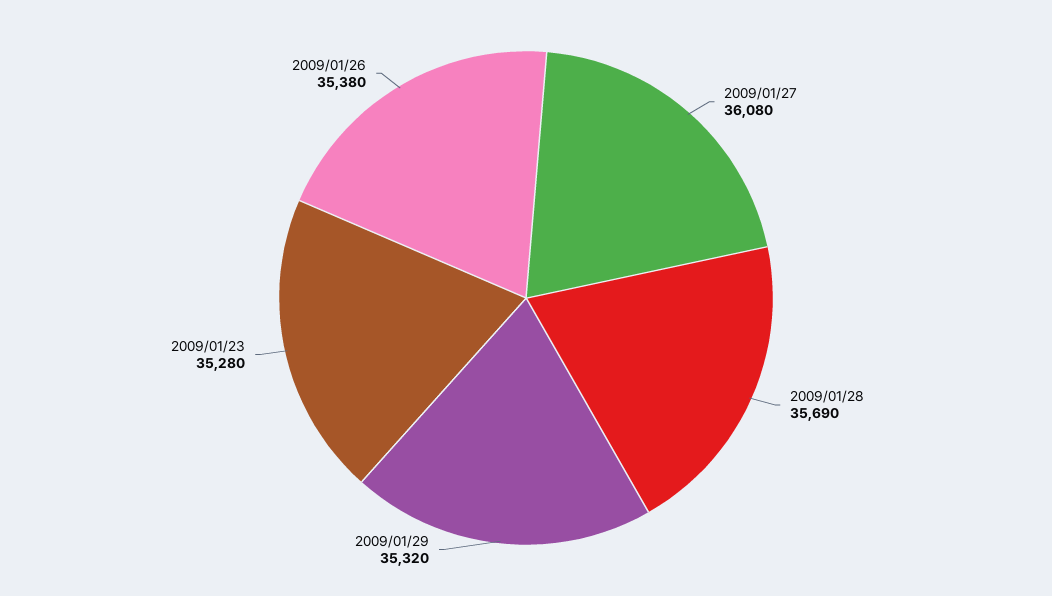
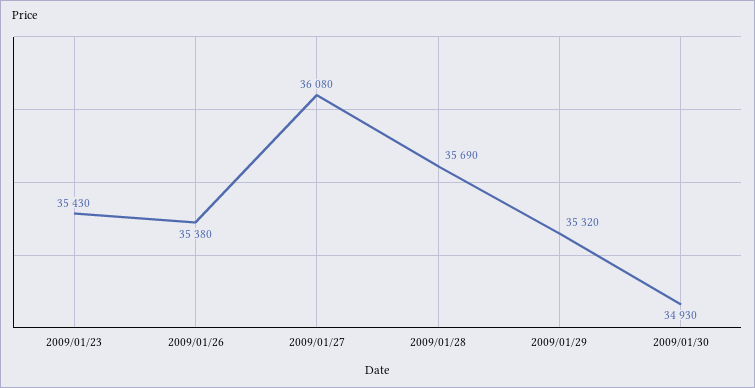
2009/01/23: 35280 -> 35430
2009/01/30: none -> 34930

